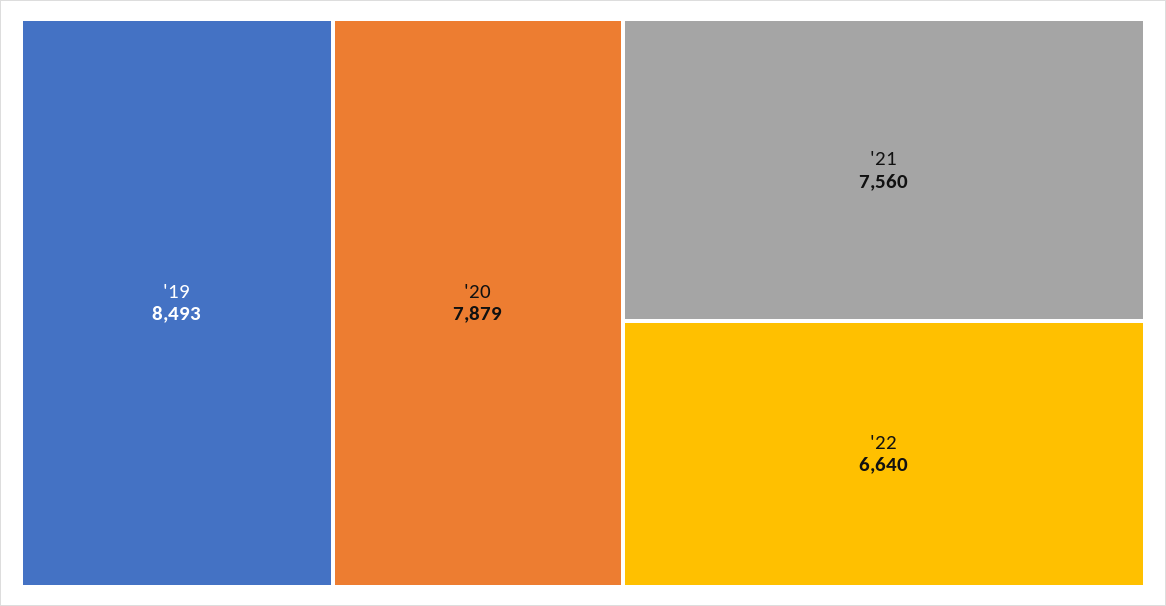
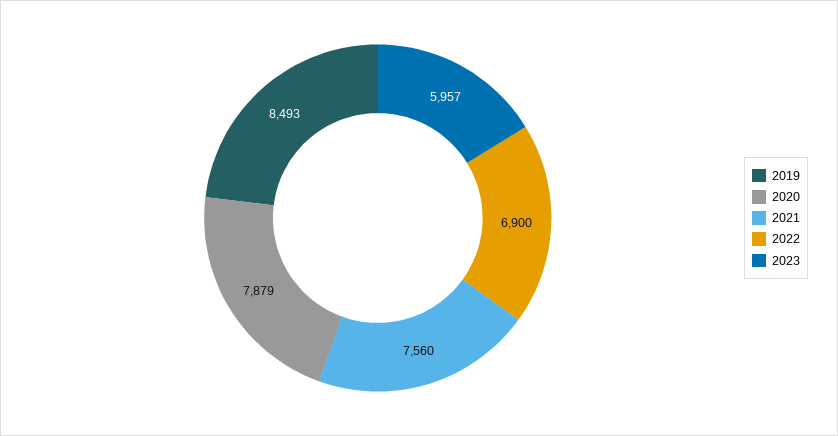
'22: 6640 -> 6900
2023: none -> 5957

